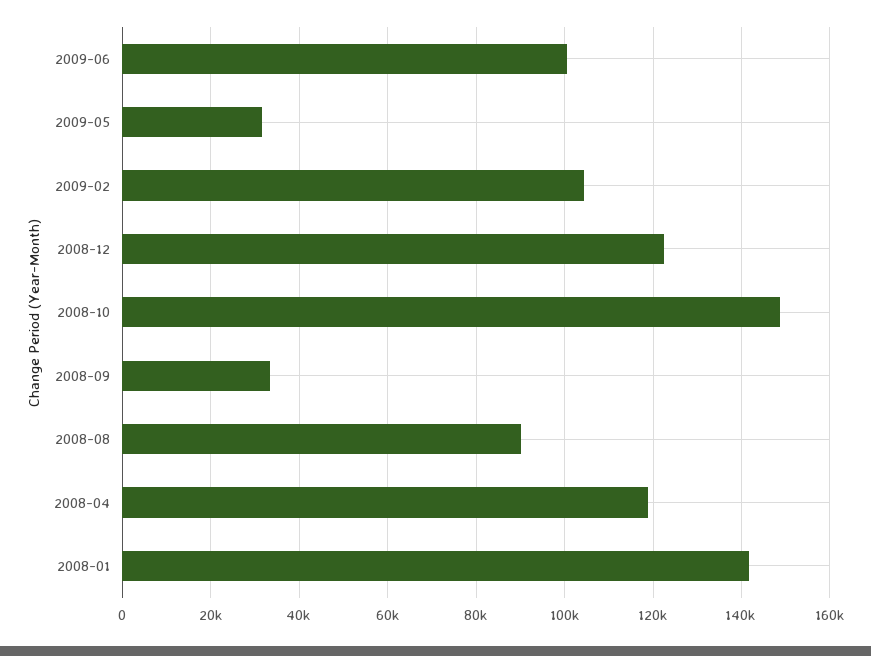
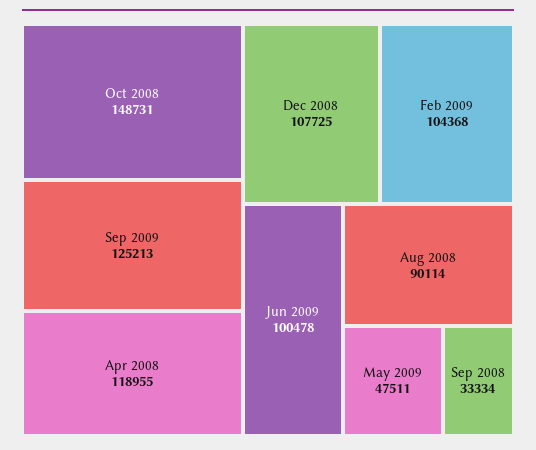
2009-05: 32000 -> 47511
2008-12: 122000 -> 107725
2008-01: 142000 -> none
Sep 2009: none -> 125213

